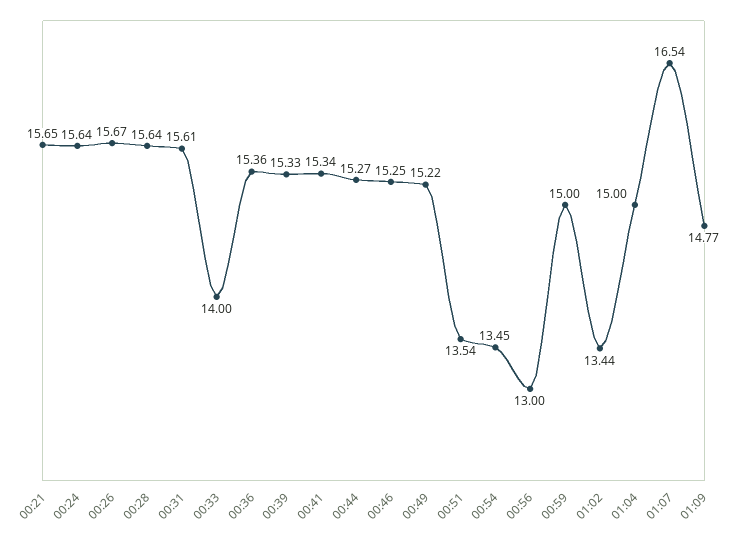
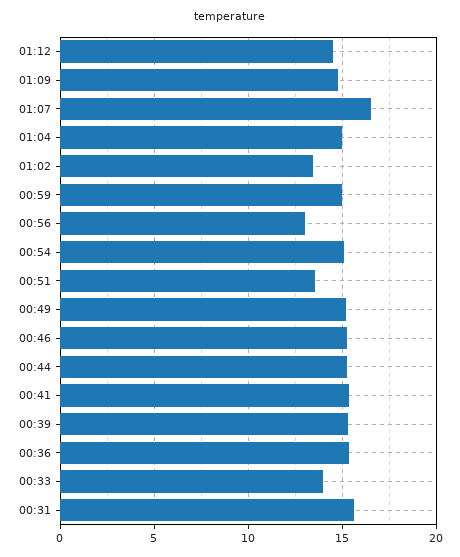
00:21: 15.65 -> none
00:24: 15.64 -> none
00:26: 15.67 -> none
00:28: 15.64 -> none
00:54: 13.45 -> 15
01:12: none -> 14.5

